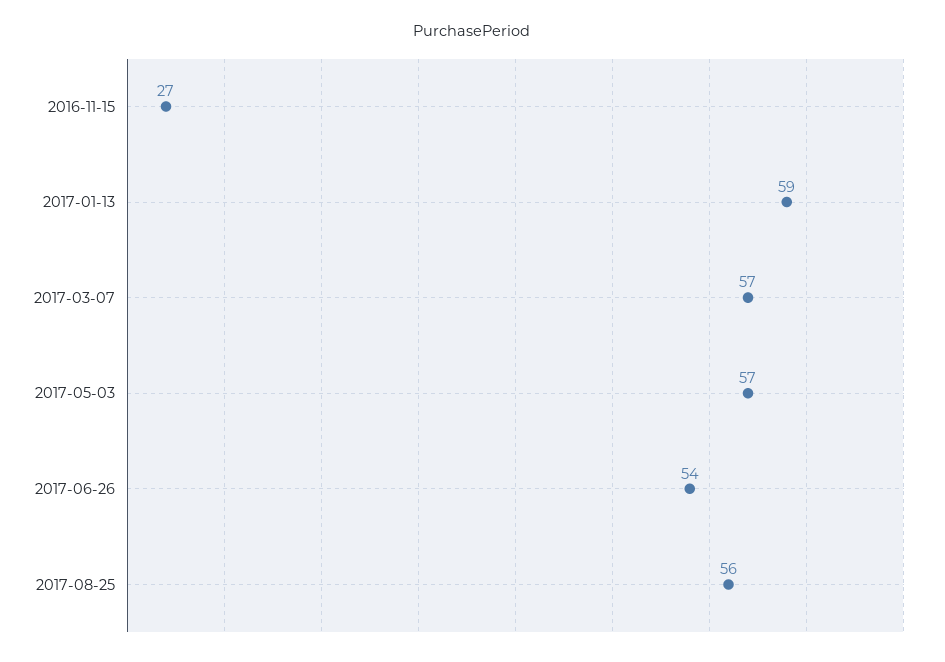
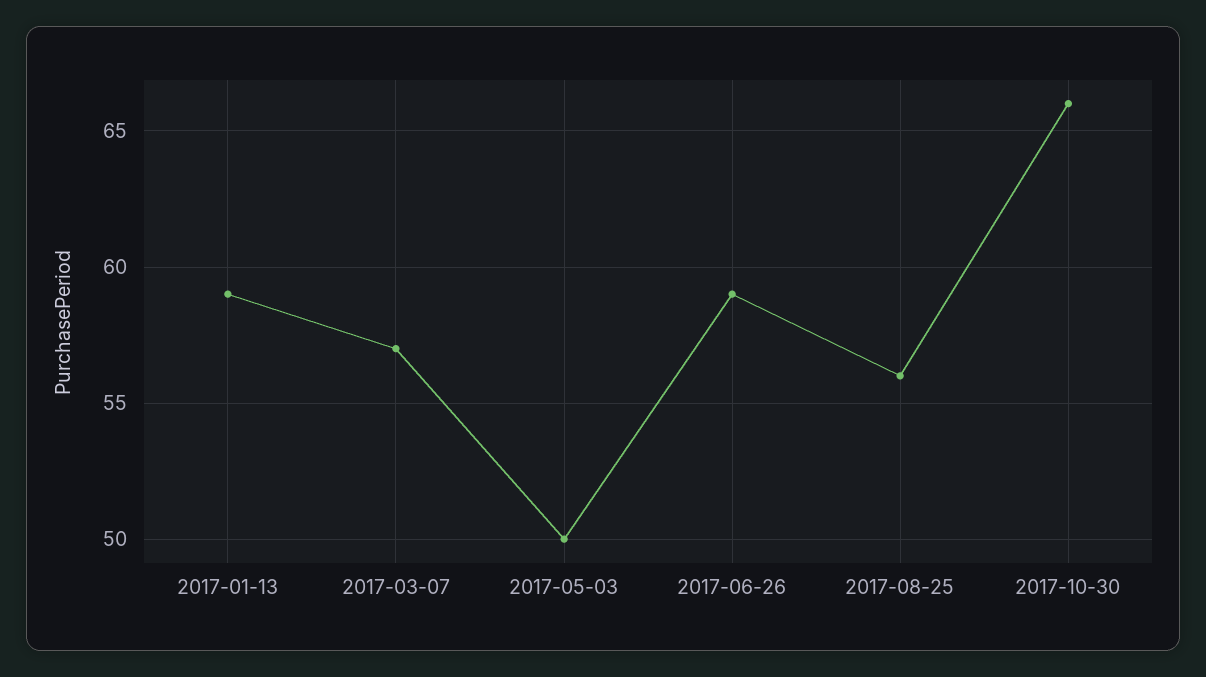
2016-11-15: 27 -> none
2017-05-03: 57 -> 50
2017-06-26: 54 -> 59
2017-10-30: none -> 66

